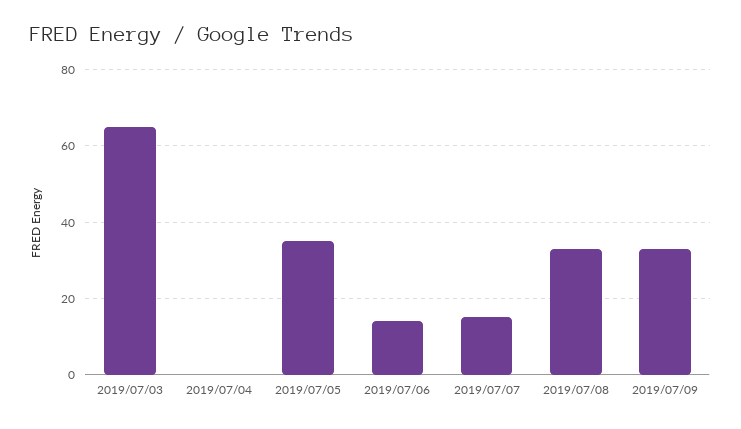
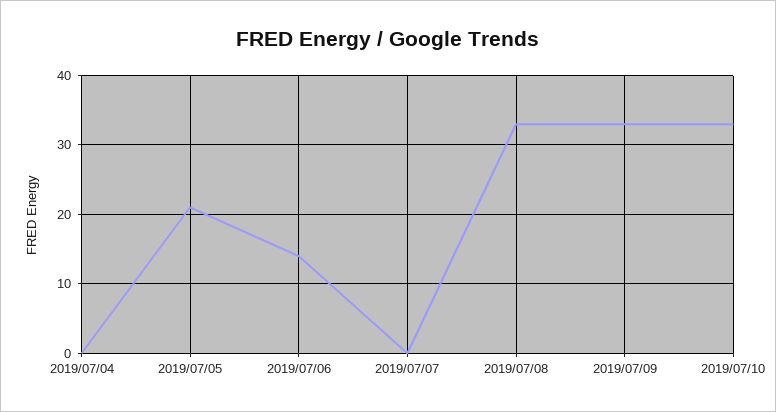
2019/07/03: 65 -> none
2019/07/05: 35 -> 21
2019/07/07: 15 -> 0
2019/07/10: none -> 33

